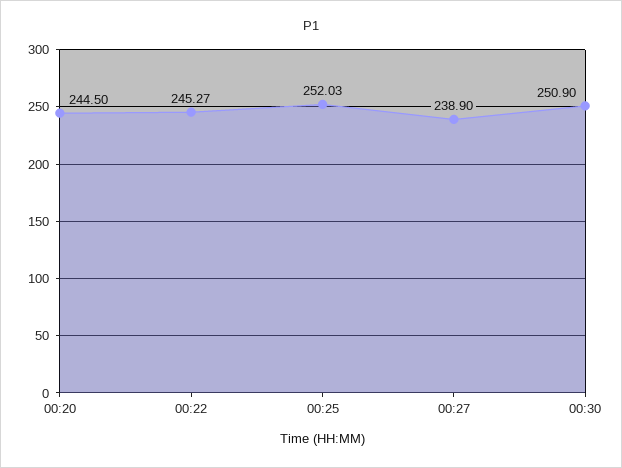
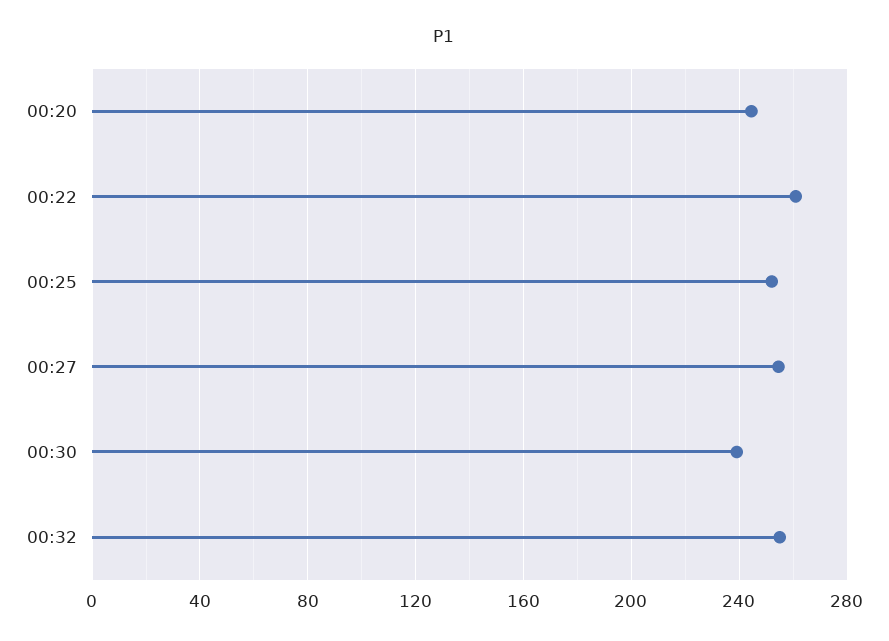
00:22: 245.27 -> 260
00:27: 238.9 -> 255
00:30: 250.9 -> 240
00:32: none -> 255

